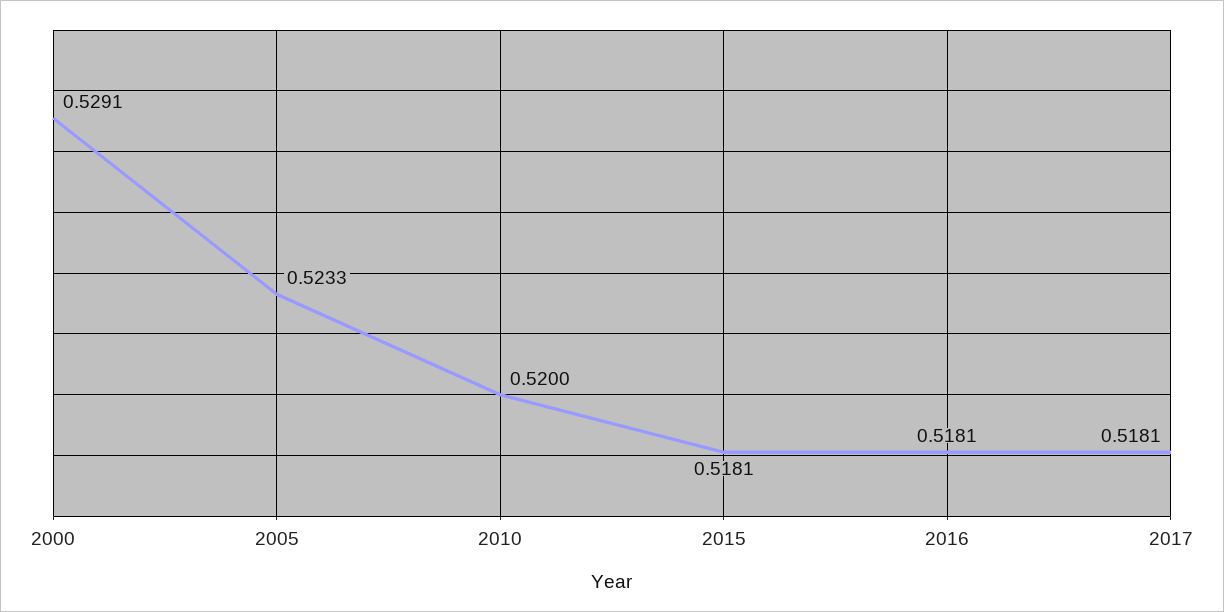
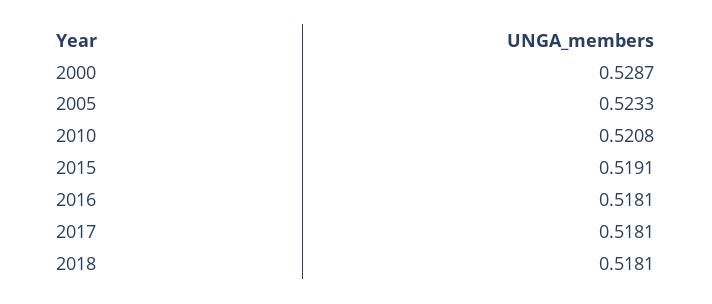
2000: 0.5291 -> 0.5287
2010: 0.52 -> 0.5208
2015: 0.5181 -> 0.5191
2018: none -> 0.5181

